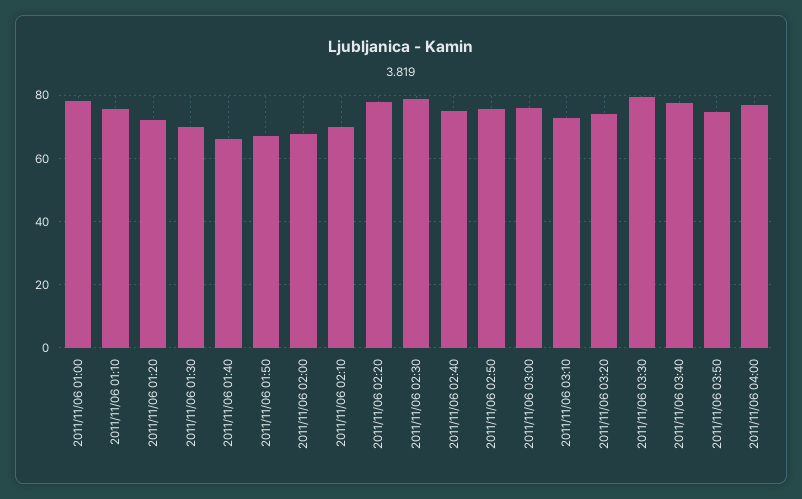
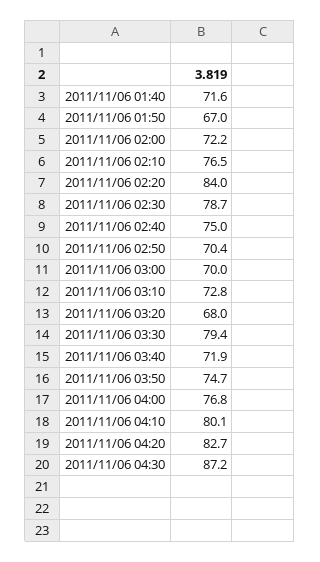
2011/11/06 01:00: 78 -> none
2011/11/06 01:10: 76 -> none
2011/11/06 01:20: 72 -> none
2011/11/06 01:30: 70 -> none
2011/11/06 01:40: 66 -> 71.6
2011/11/06 02:00: 68 -> 72.2
2011/11/06 02:10: 70 -> 76.5
2011/11/06 02:20: 78 -> 84
2011/11/06 02:50: 76 -> 70.4
2011/11/06 03:00: 76 -> 70
2011/11/06 03:20: 74 -> 68
2011/11/06 03:40: 78 -> 71.9
2011/11/06 04:10: none -> 80.1
2011/11/06 04:20: none -> 82.7
2011/11/06 04:30: none -> 87.2

